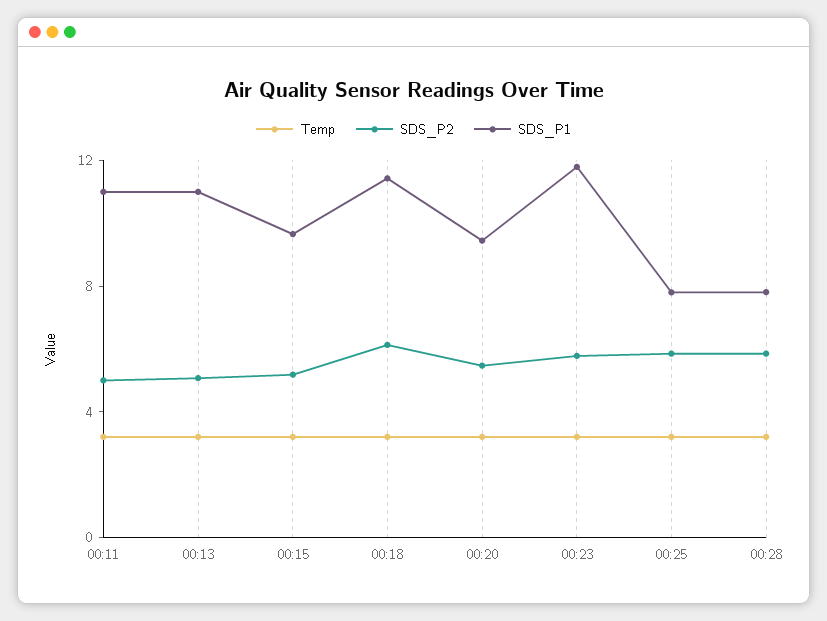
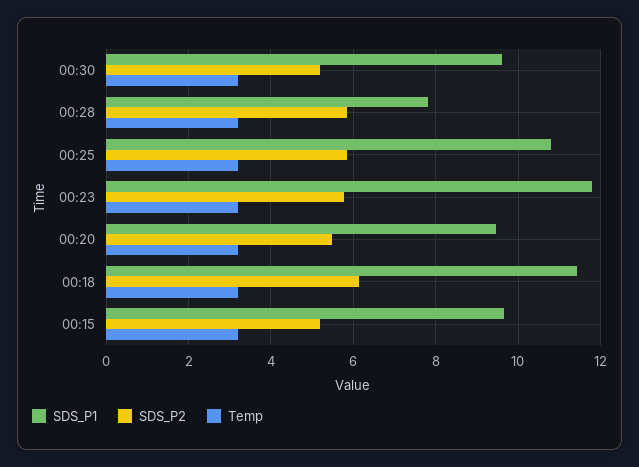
Temp, 00:11: 3 -> none
SDS_P2, 00:11: 5 -> none
SDS_P1, 00:11: 11 -> none
Temp, 00:13: 3 -> none
SDS_P2, 00:13: 5 -> none
SDS_P1, 00:13: 11 -> none
SDS_P1, 00:25: 8 -> 10.8
SDS_P1, 00:30: none -> 9.6
SDS_P2, 00:30: none -> 5.2
Temp, 00:30: none -> 3.2

